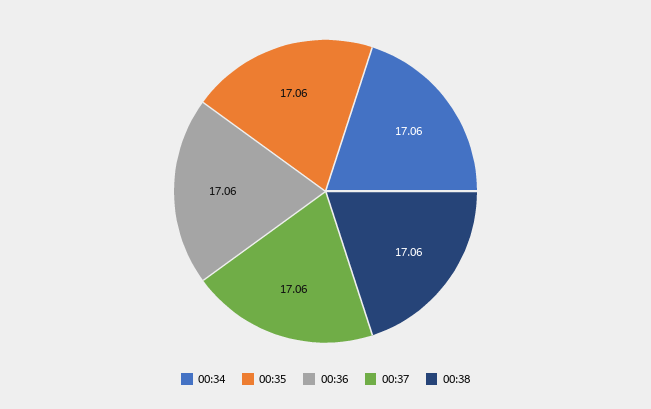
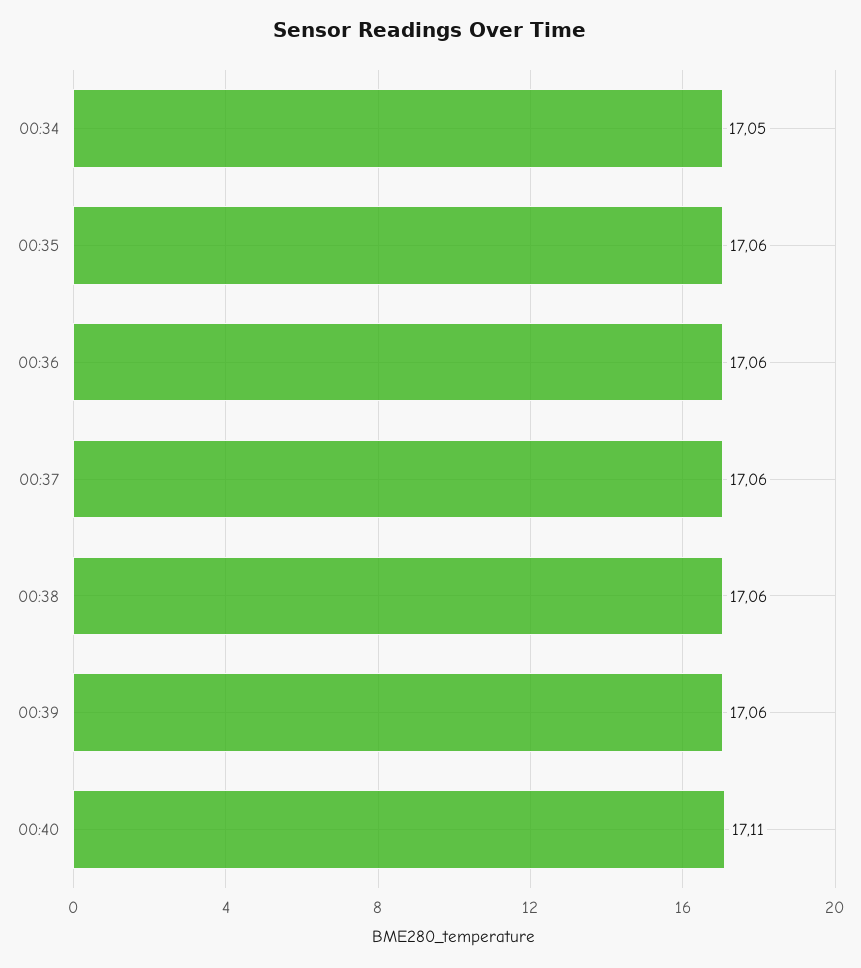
00:34: 17.06 -> 17.05
00:39: none -> 17.06
00:40: none -> 17.11

